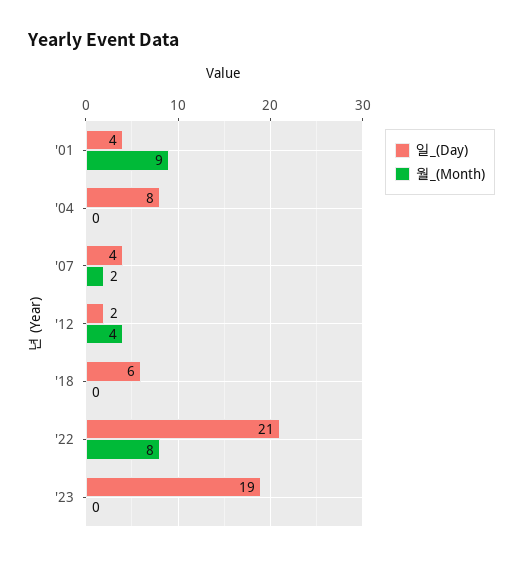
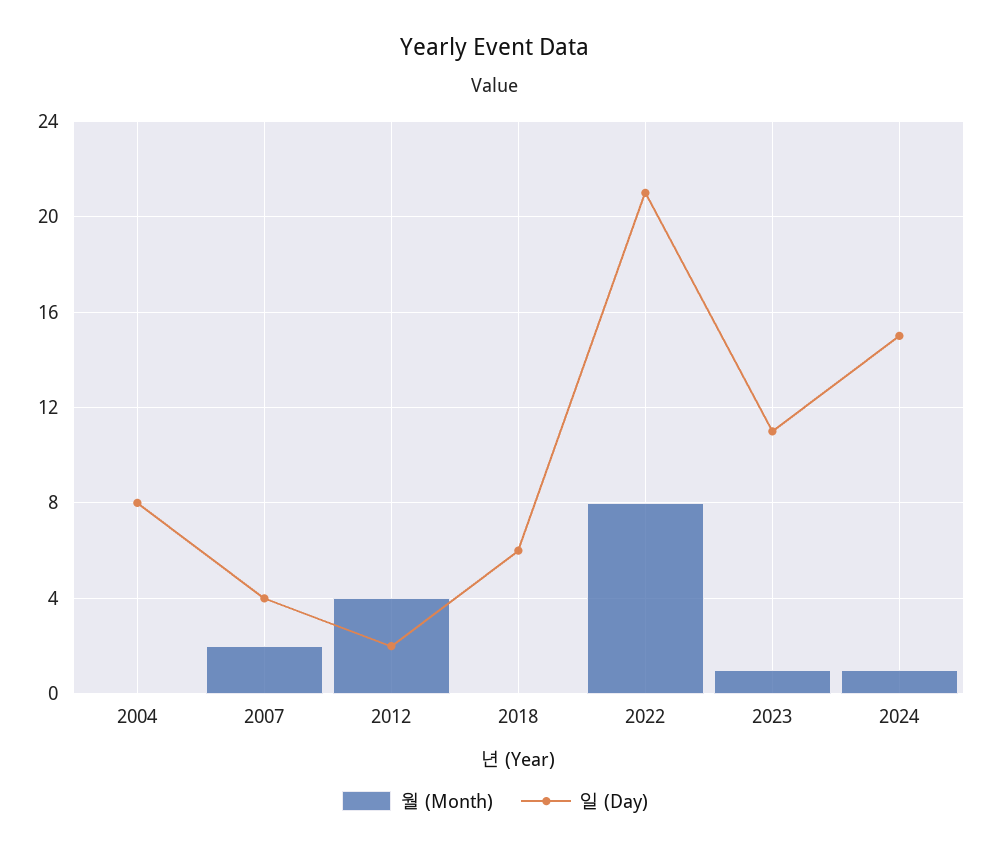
일_(Day), '01: 4 -> none
월_(Month), '01: 9 -> none
일_(Day), '23: 19 -> 11
월_(Month), '23: 0 -> 1
월_(Month), 2024: none -> 1
일_(Day), 2024: none -> 15

